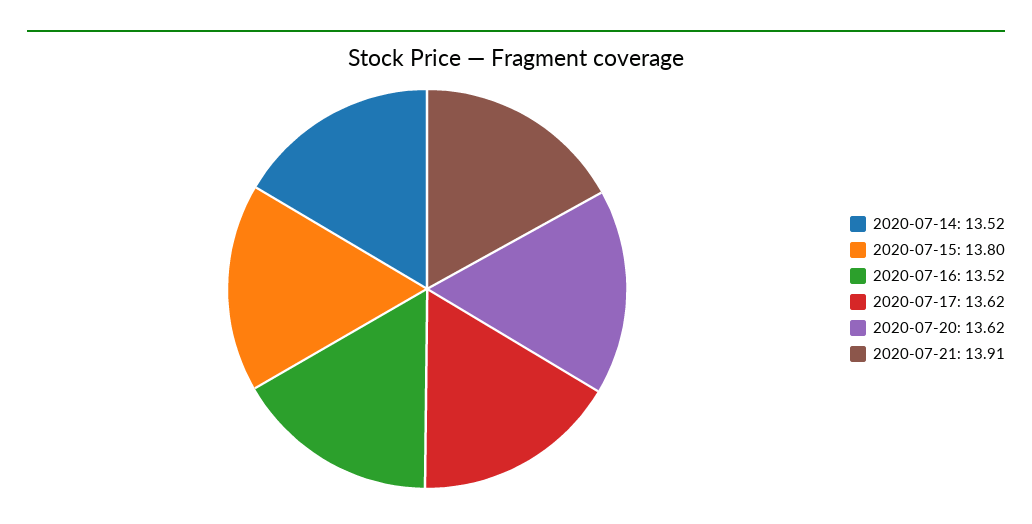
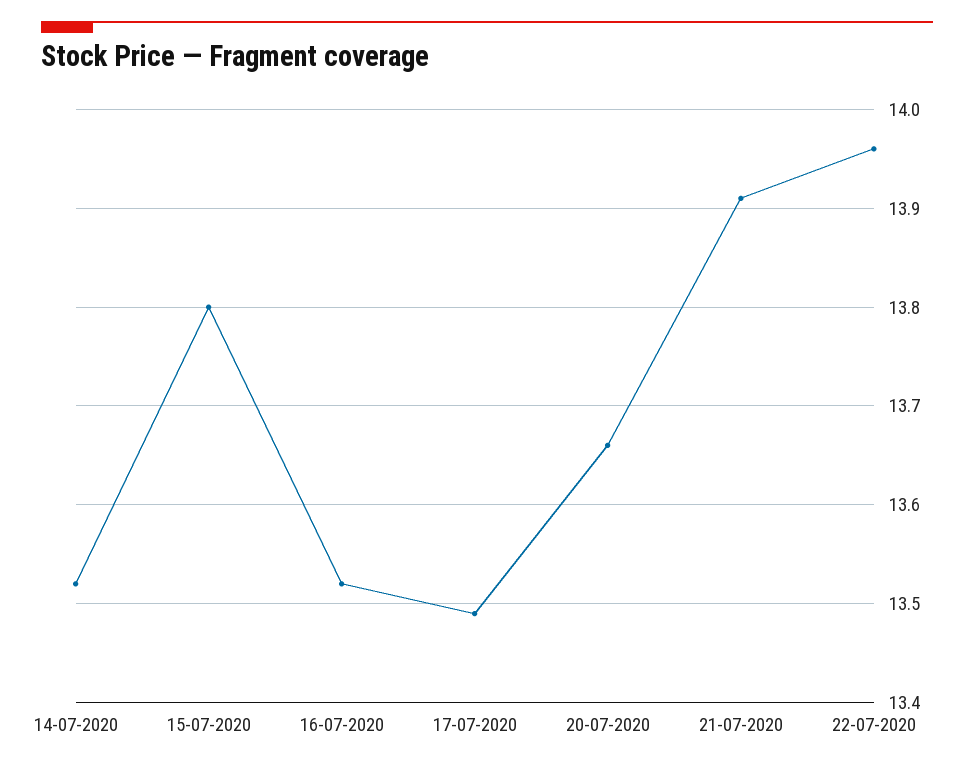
2020-07-17: 13.62 -> 13.49
2020-07-20: 13.62 -> 13.66
22-07-2020: none -> 13.96

